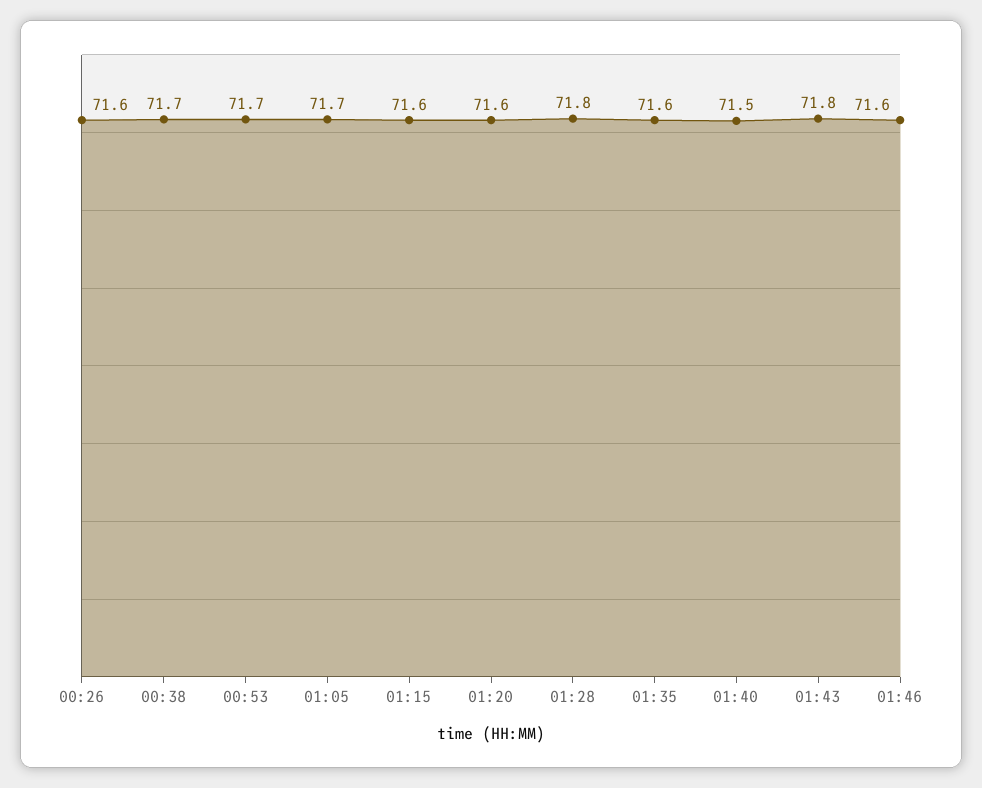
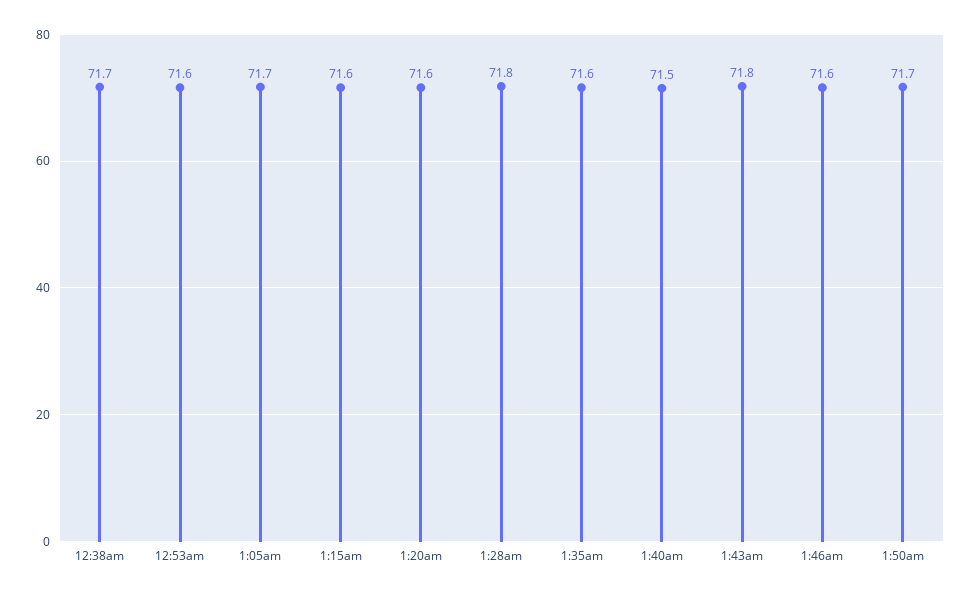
00:26: 71.6 -> none
00:53: 71.7 -> 71.6
1:50am: none -> 71.7

